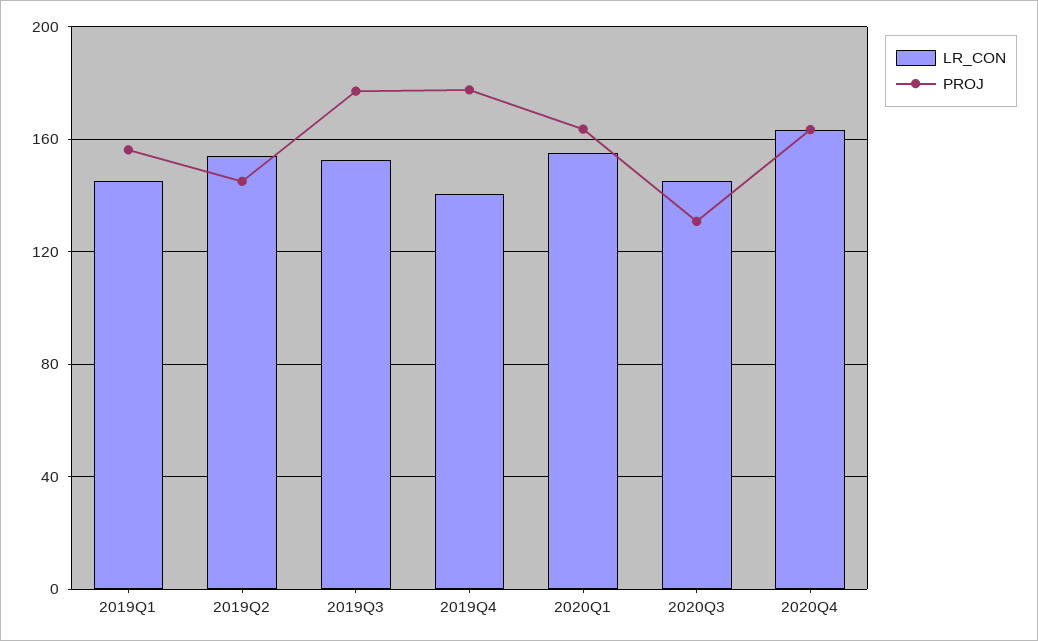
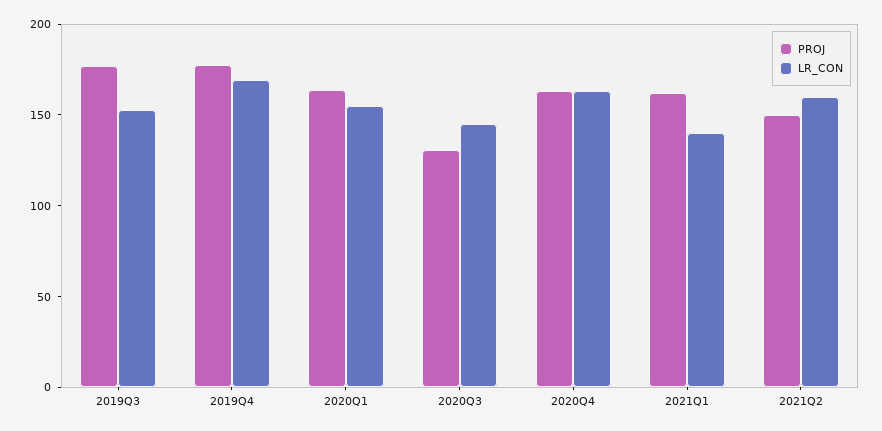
LR_CON, 2019Q1: 145 -> none
PROJ, 2019Q1: 155 -> none
LR_CON, 2019Q2: 155 -> none
PROJ, 2019Q2: 145 -> none
LR_CON, 2019Q4: 140 -> 170
PROJ, 2021Q1: none -> 160
LR_CON, 2021Q1: none -> 140
PROJ, 2021Q2: none -> 150
LR_CON, 2021Q2: none -> 160

